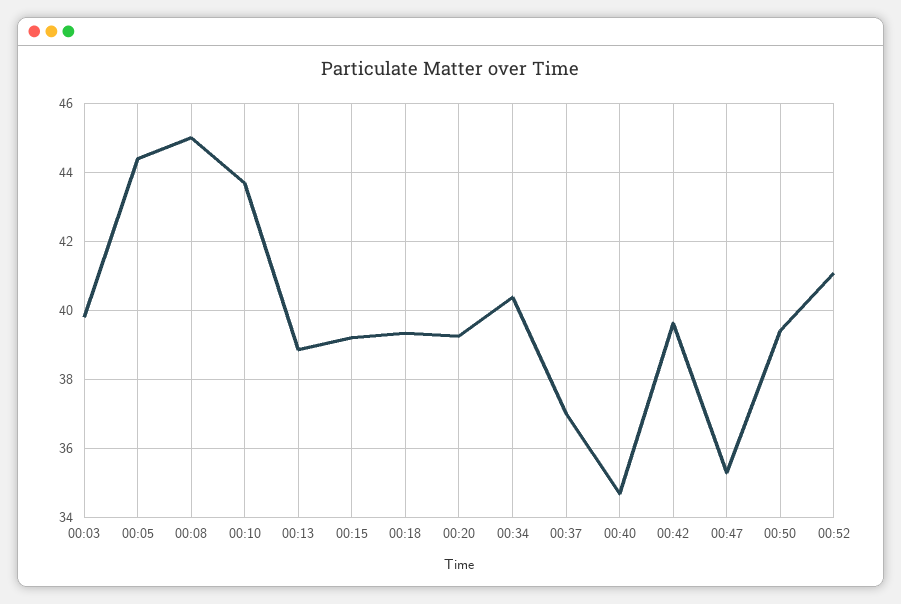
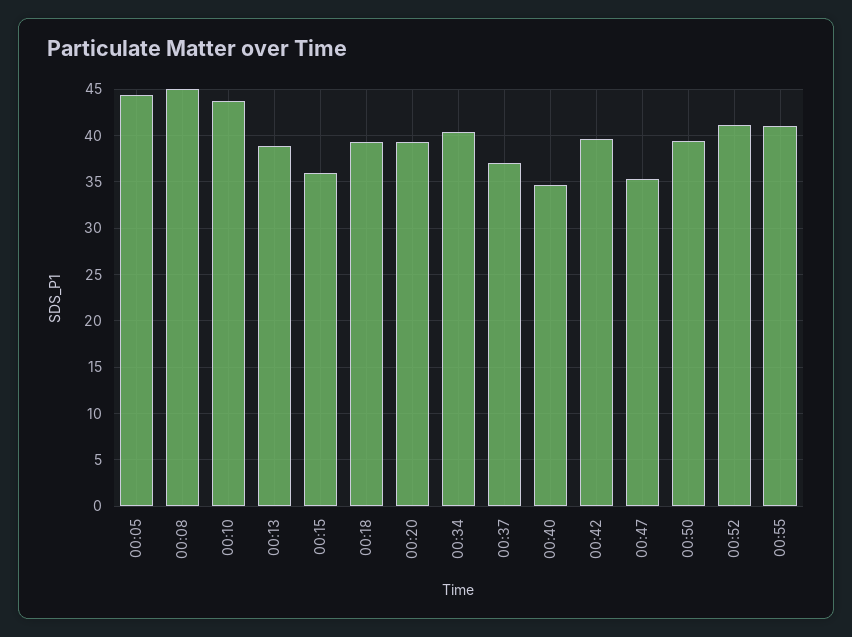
00:03: 39.8 -> none
00:15: 39.2 -> 36
00:55: none -> 41

